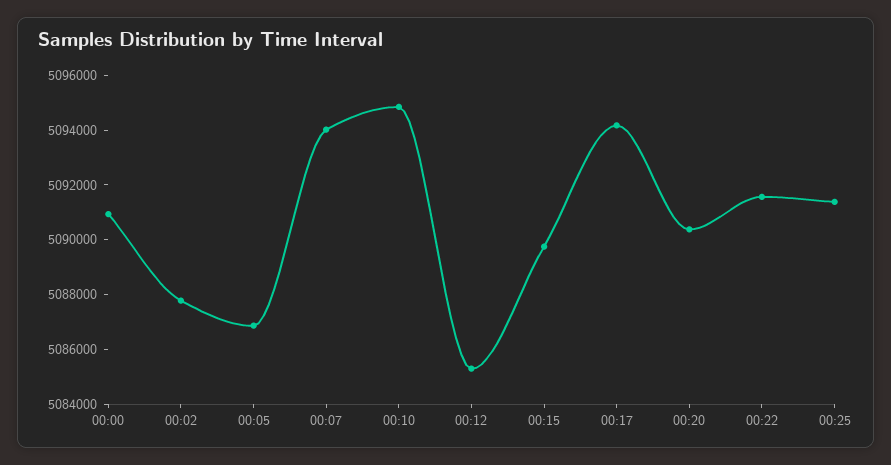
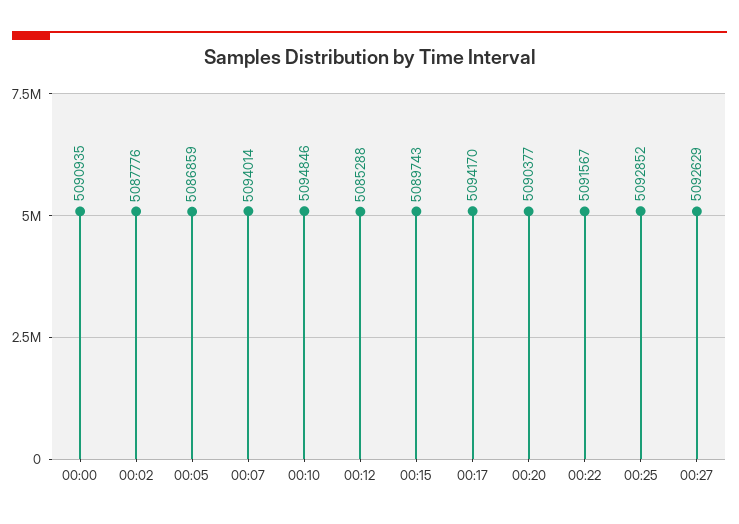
00:25: 5091500 -> 5092852
00:27: none -> 5092629

